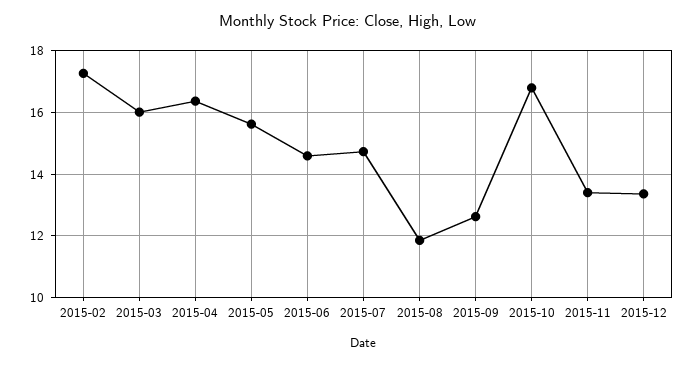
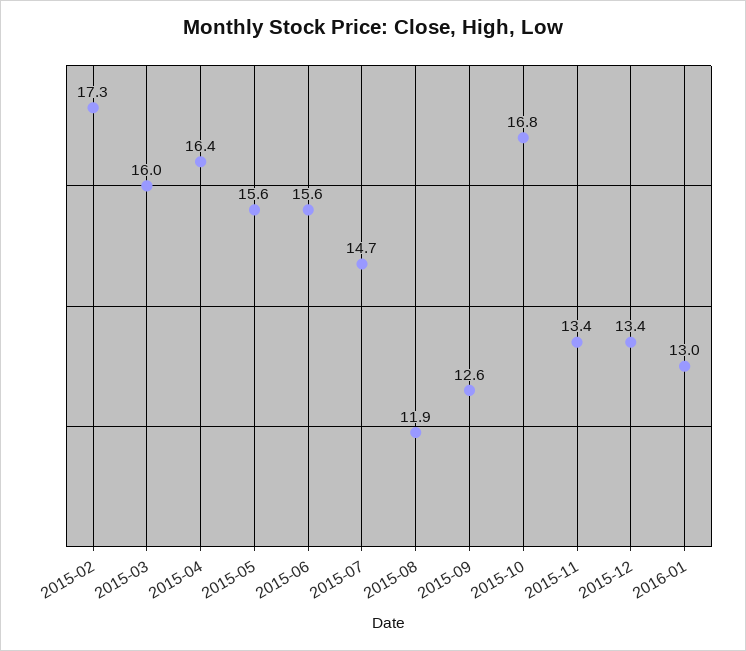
2015-06: 14.6 -> 15.6
2016-01: none -> 13

